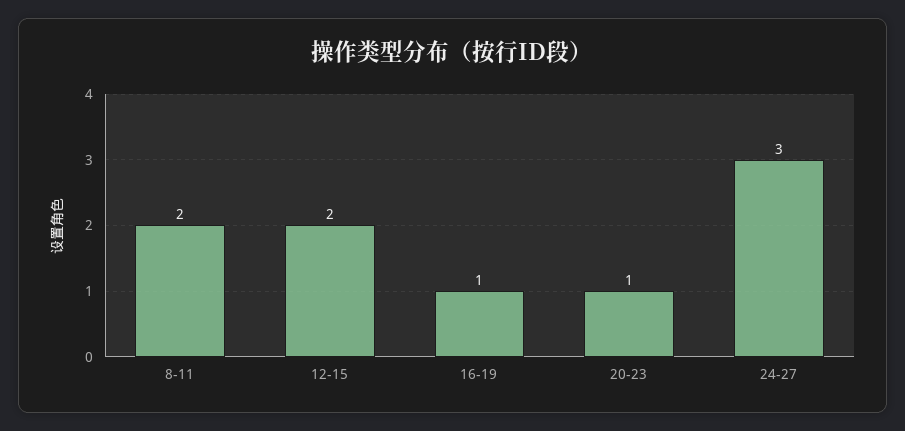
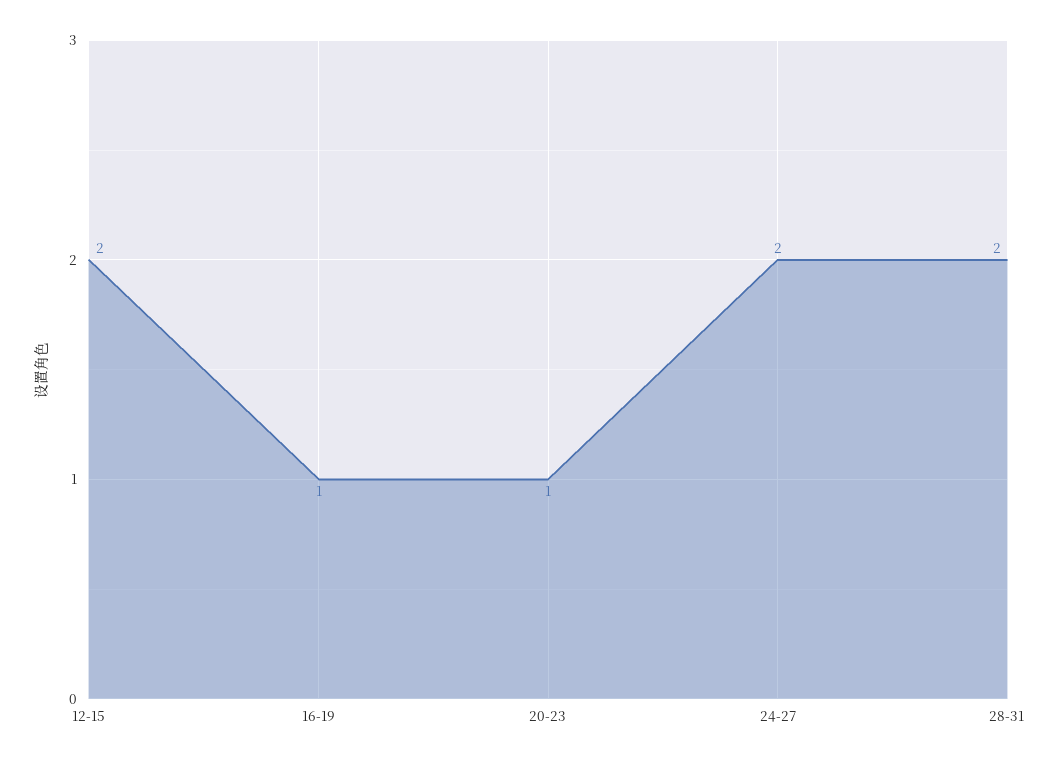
8-11: 2 -> none
24-27: 3 -> 2
28-31: none -> 2

